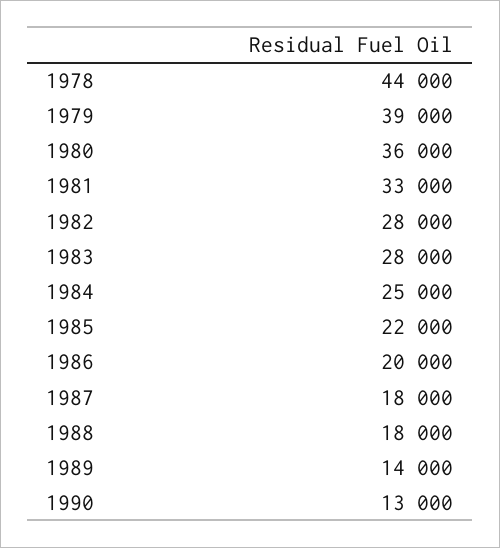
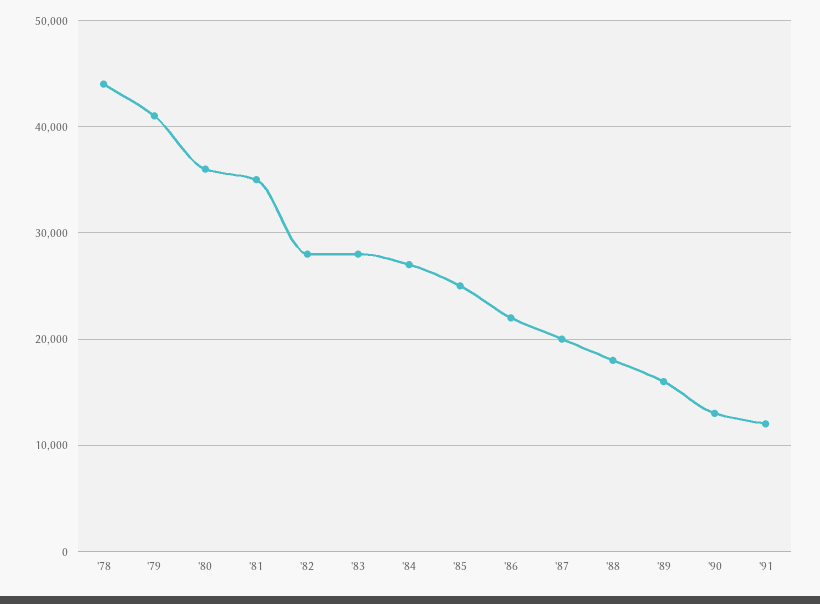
1979: 39000 -> 41000
1981: 33000 -> 35000
1984: 25000 -> 27000
1985: 22000 -> 25000
1986: 20000 -> 22000
1987: 18000 -> 20000
1989: 14000 -> 16000
'91: none -> 12000

